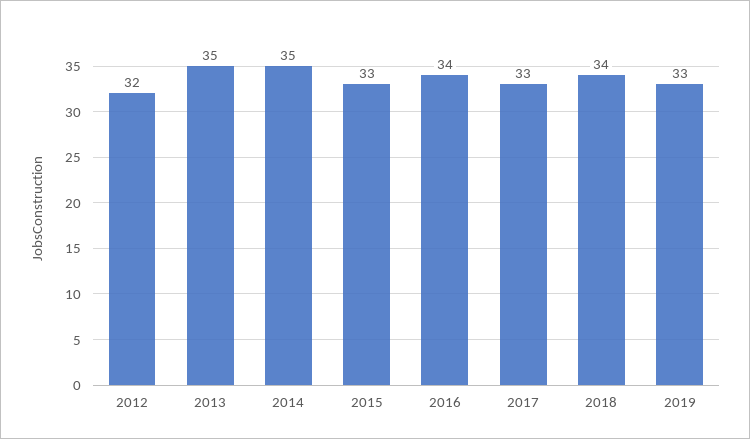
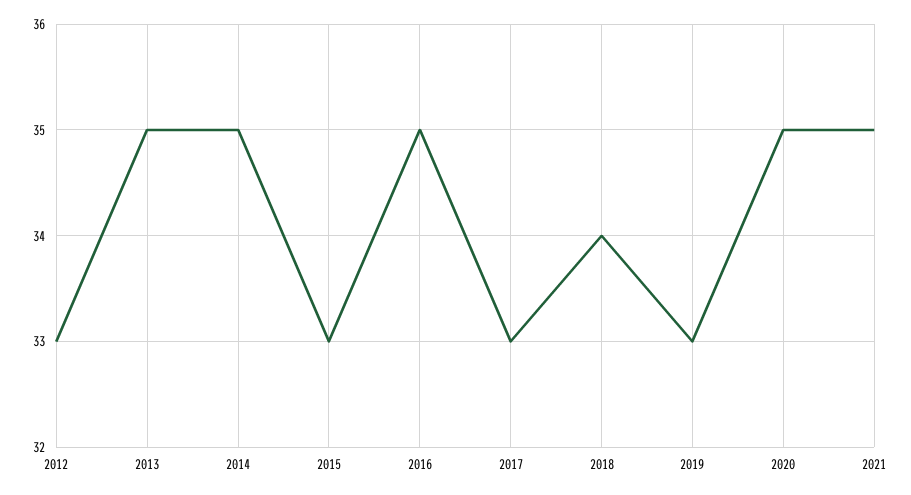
2012: 32 -> 33
2016: 34 -> 35
2020: none -> 35
2021: none -> 35

